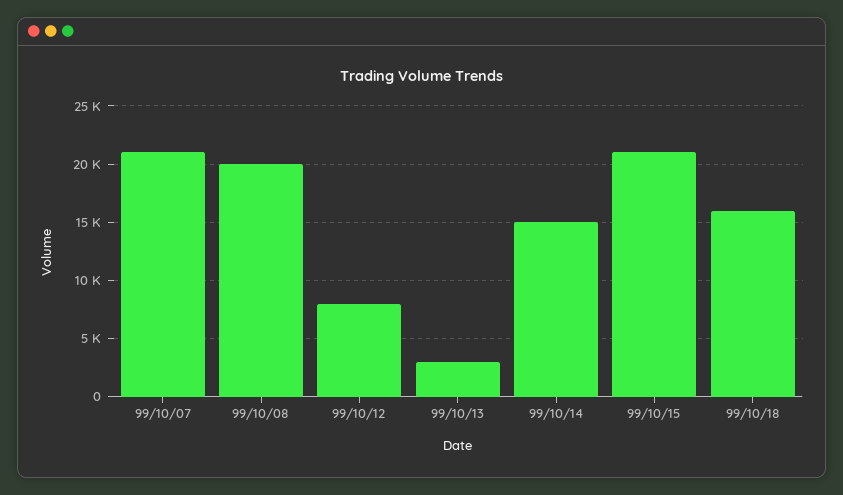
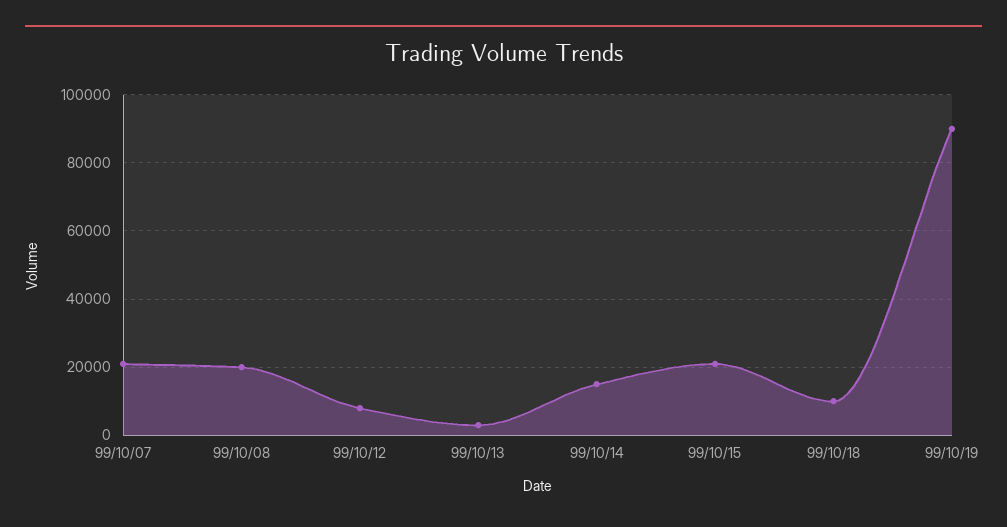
99/10/18: 16000 -> 10000
99/10/19: none -> 90000

